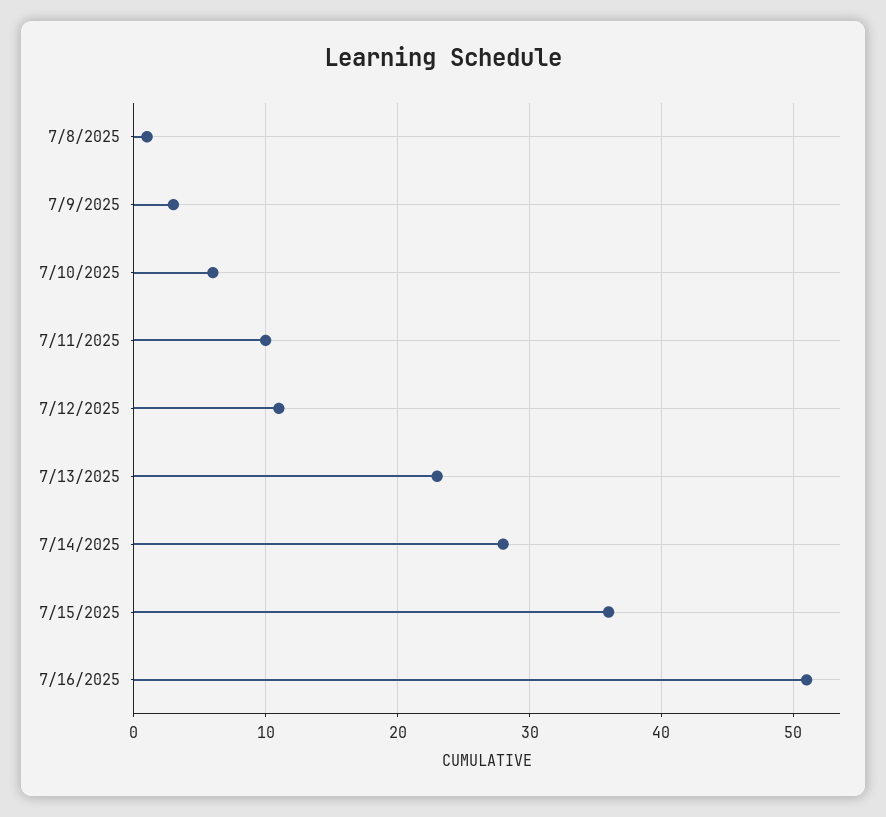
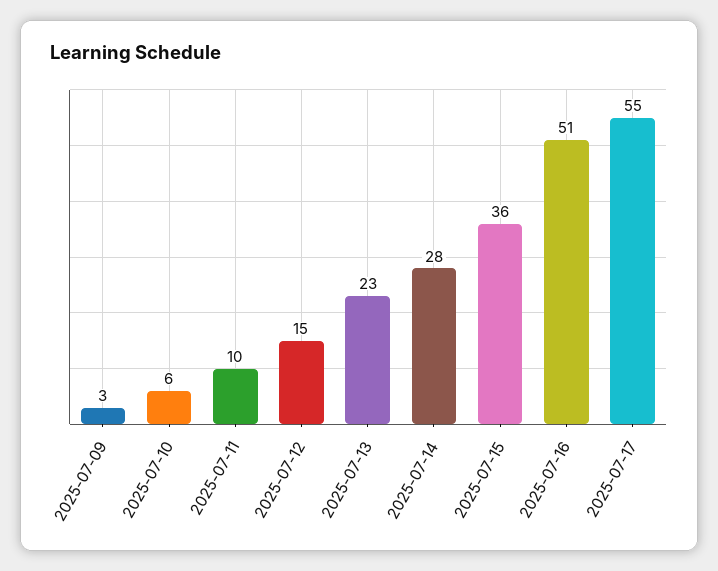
7/8/2025: 1 -> none
7/12/2025: 11 -> 15
2025-07-17: none -> 55

